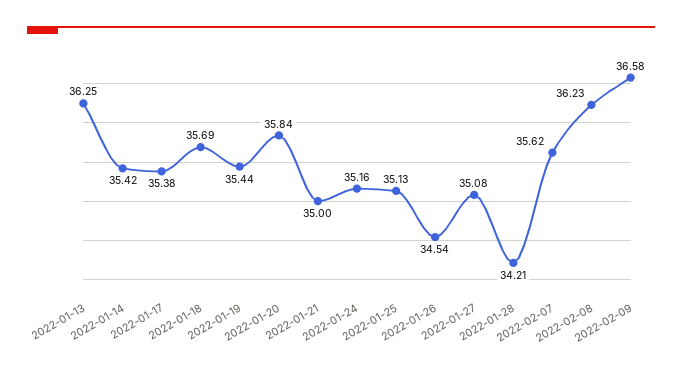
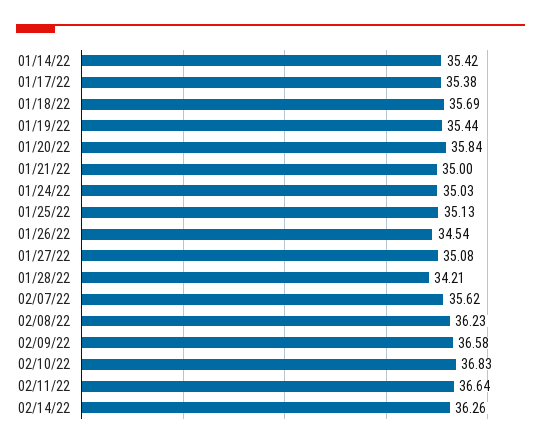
2022-01-13: 36.25 -> none
2022-01-24: 35.16 -> 35.03
02/10/22: none -> 36.83
02/11/22: none -> 36.64
02/14/22: none -> 36.26

